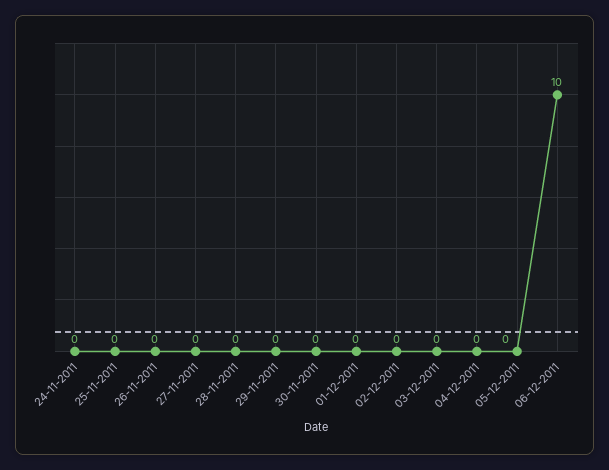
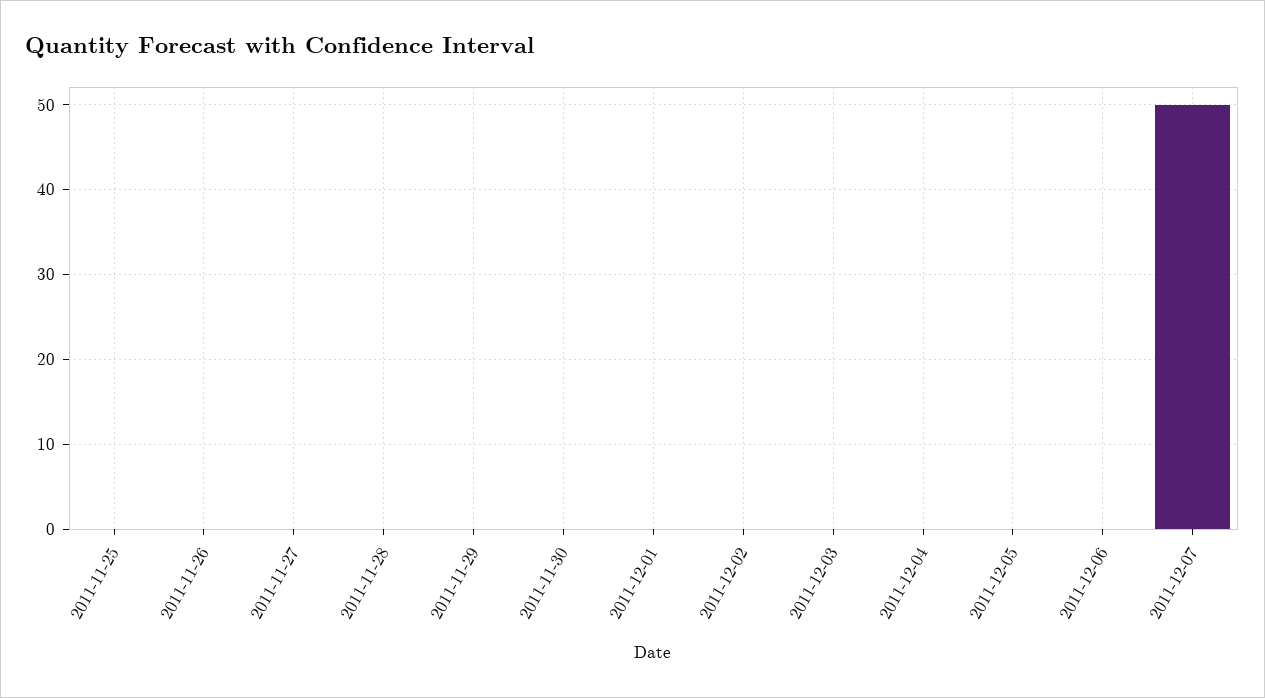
24-11-2011: 0 -> none
06-12-2011: 10 -> 0
2011-12-07: none -> 50

